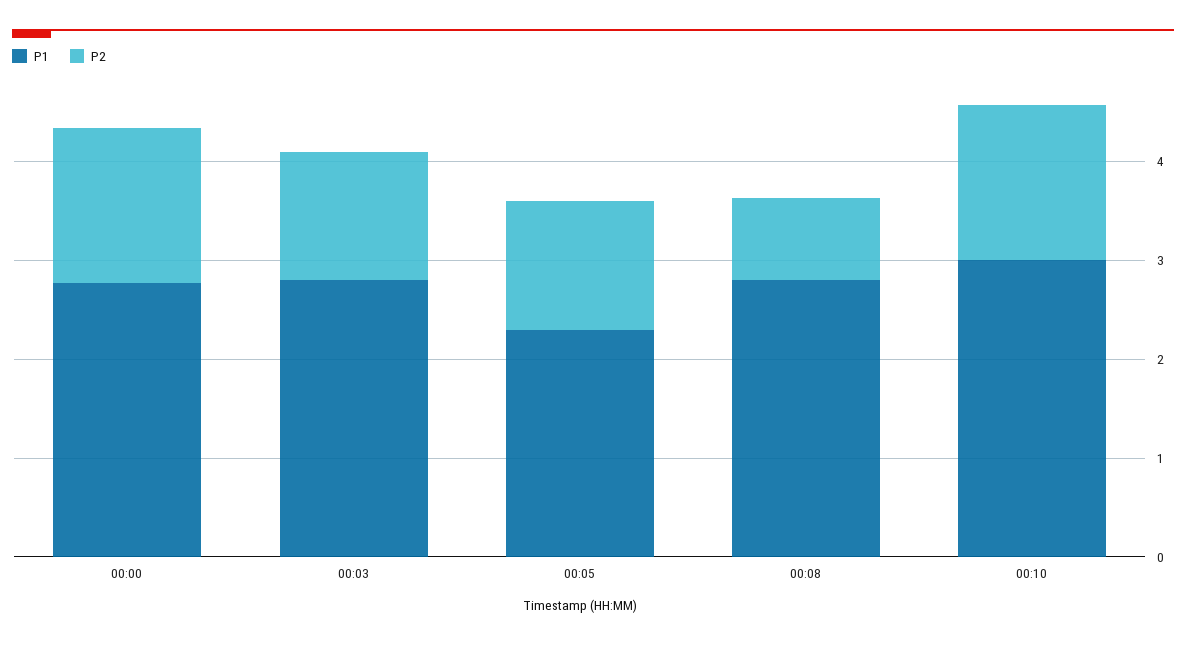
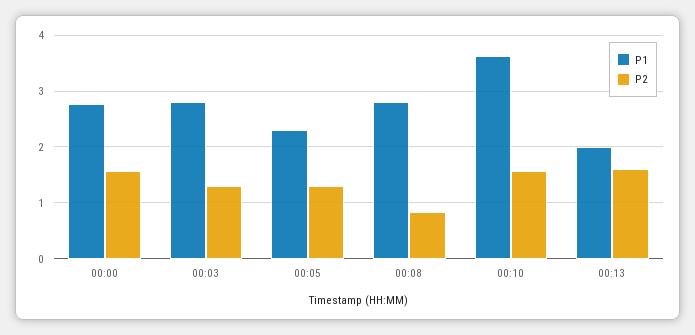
P1, 00:10: 3 -> 3.6
P1, 00:13: none -> 2
P2, 00:13: none -> 1.6

